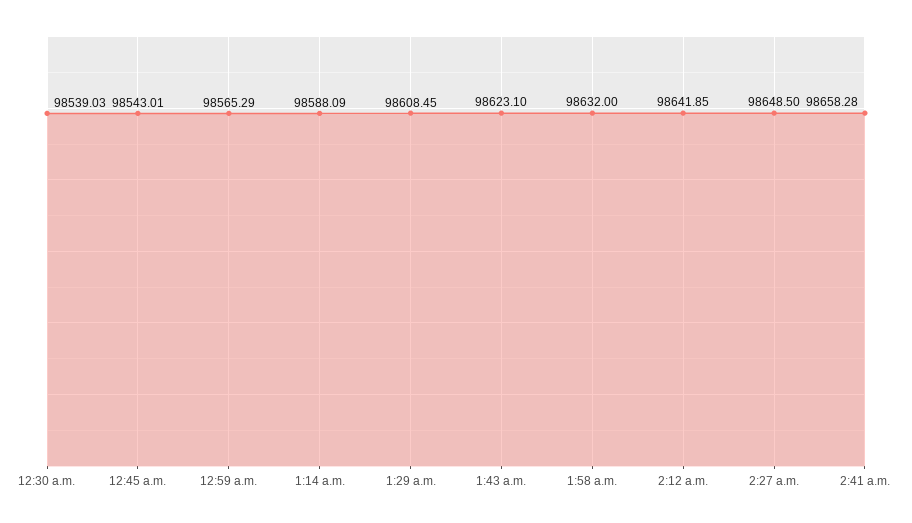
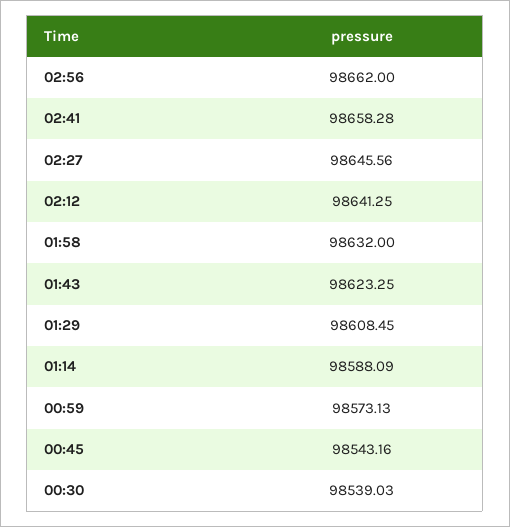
12:45 a.m.: 98543.01 -> 98543.16
12:59 a.m.: 98565.29 -> 98573.13
1:43 a.m.: 98623.1 -> 98623.25
2:12 a.m.: 98641.85 -> 98641.25
2:27 a.m.: 98648.5 -> 98645.56
02:56: none -> 98662

